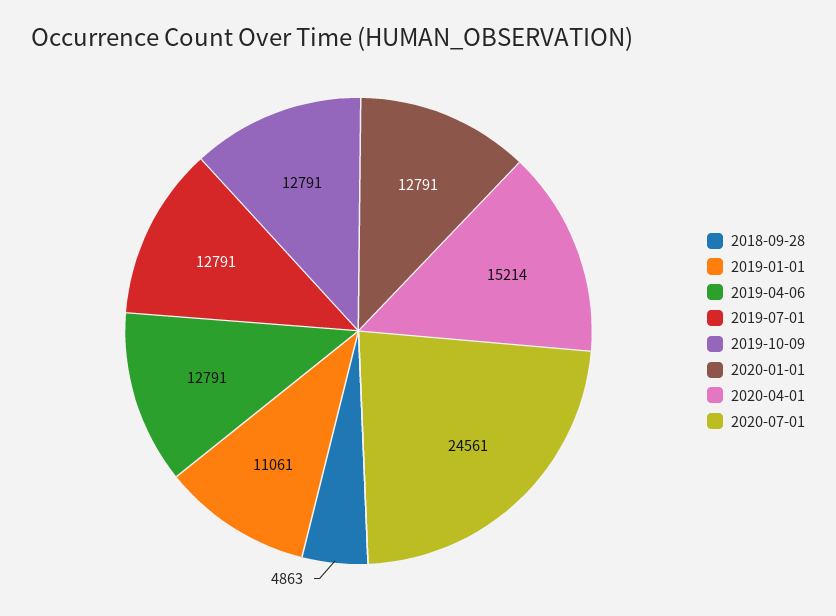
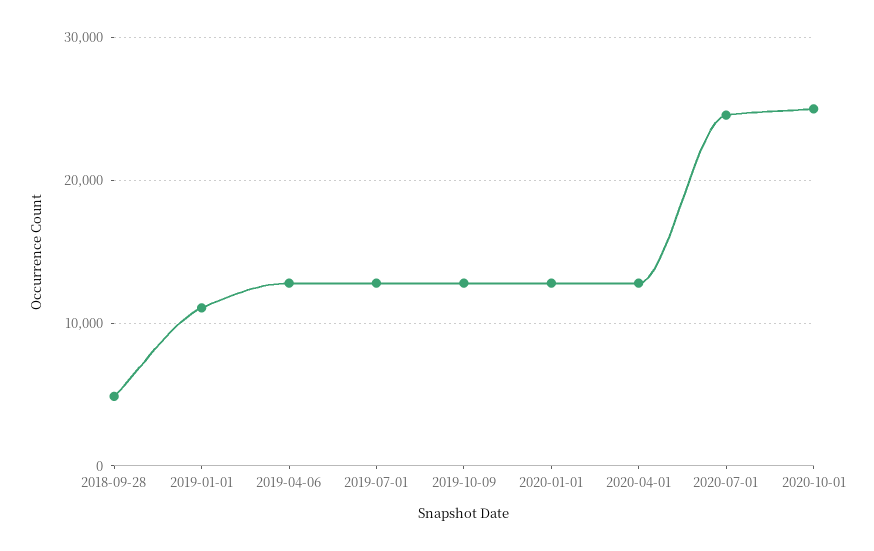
2020-04-01: 15214 -> 13000
2020-10-01: none -> 25000

